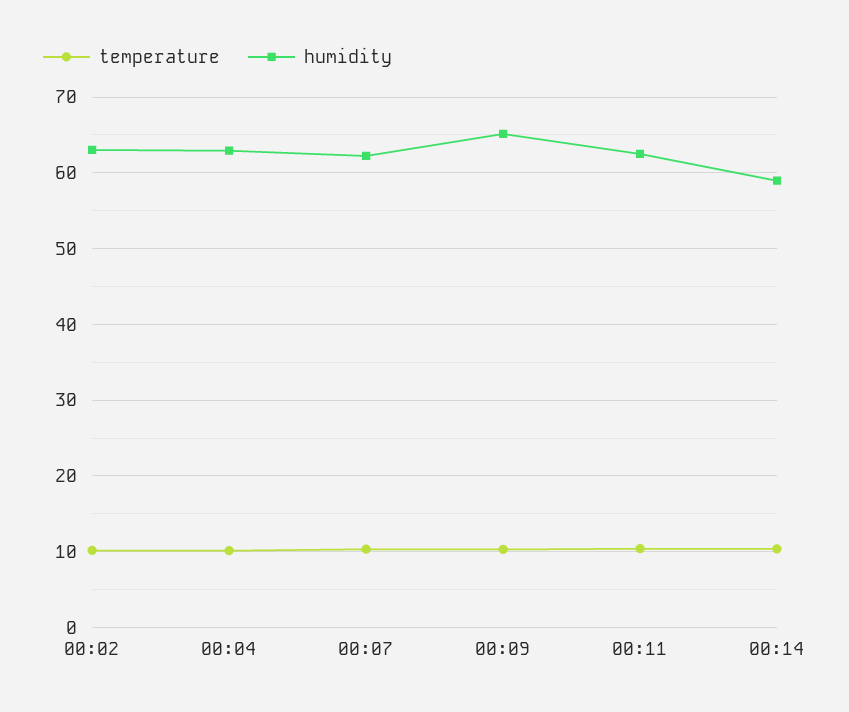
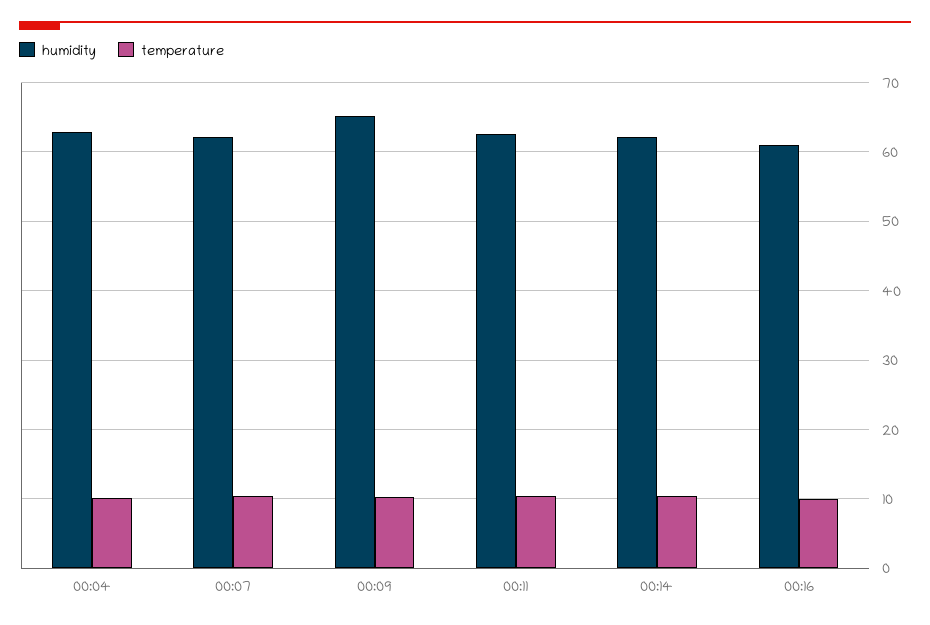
temperature, 00:02: 10 -> none
humidity, 00:02: 63 -> none
humidity, 00:14: 59 -> 62
humidity, 00:16: none -> 61
temperature, 00:16: none -> 10

